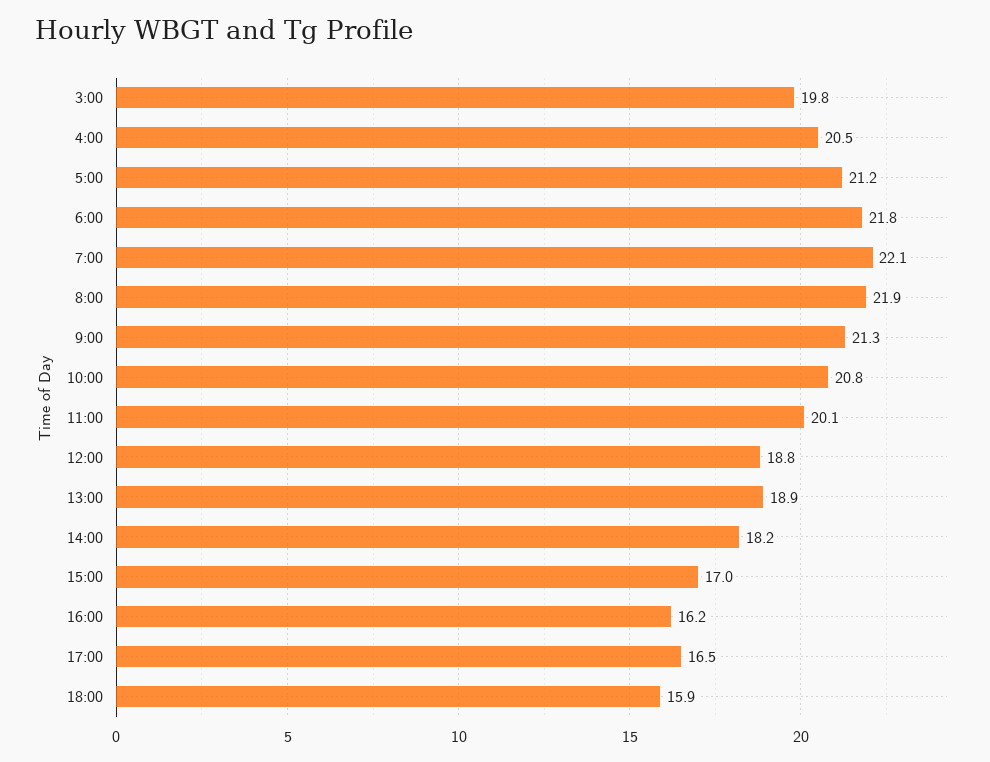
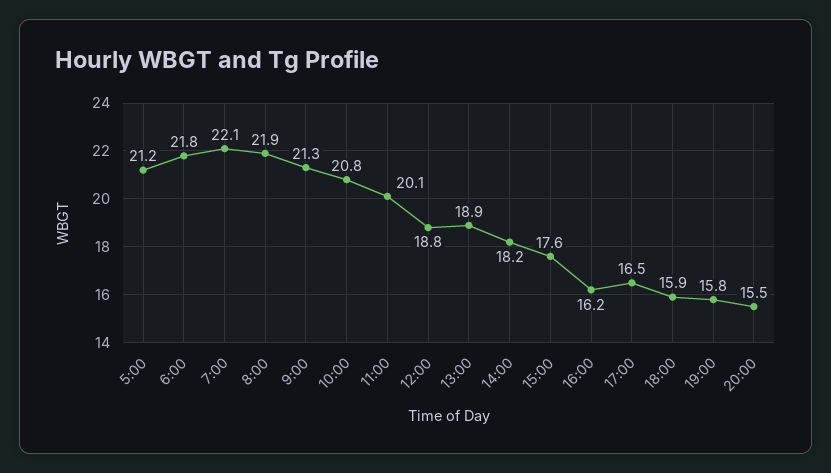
3:00: 19.8 -> none
4:00: 20.5 -> none
15:00: 17 -> 17.6
19:00: none -> 15.8
20:00: none -> 15.5

